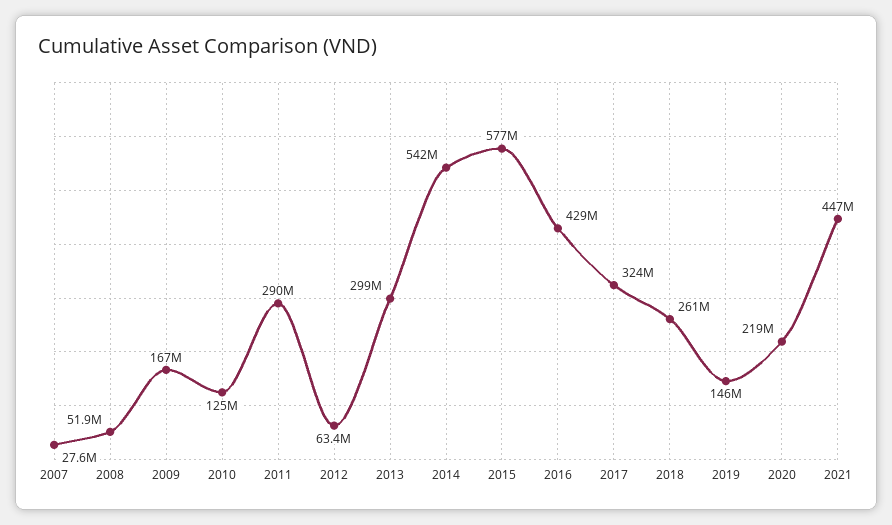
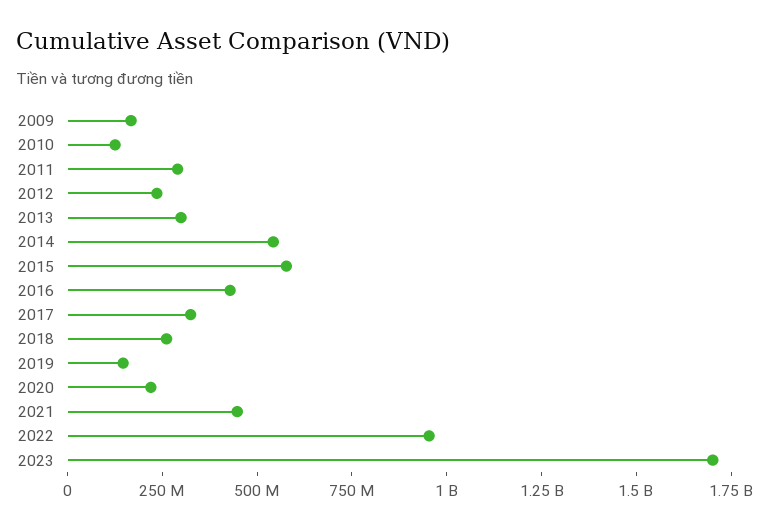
2007: 27600000 -> none
2008: 51900000 -> none
2012: 63400000 -> 250000000
2022: none -> 950000000
2023: none -> 1700000000

